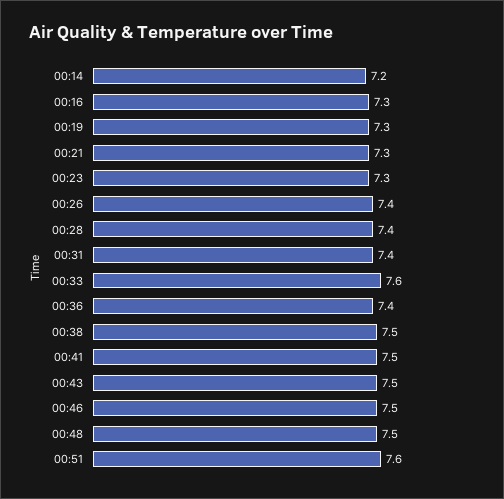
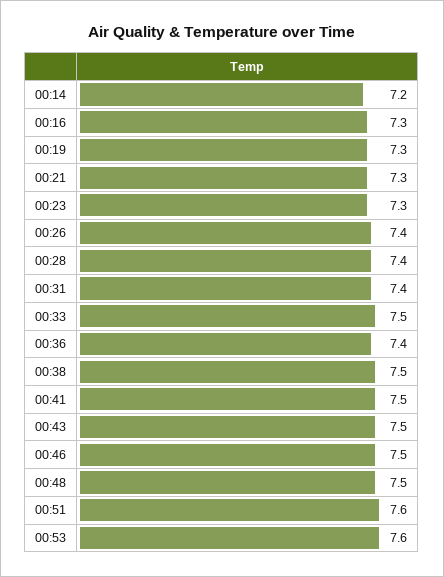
00:33: 7.6 -> 7.5
00:53: none -> 7.6

